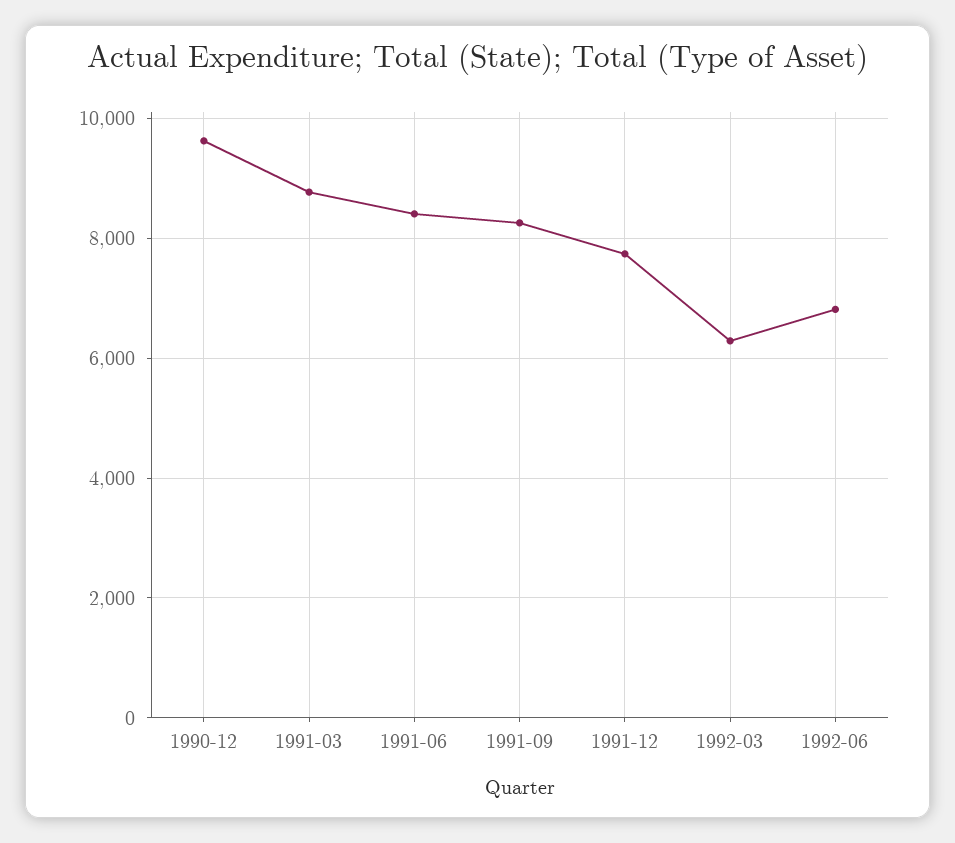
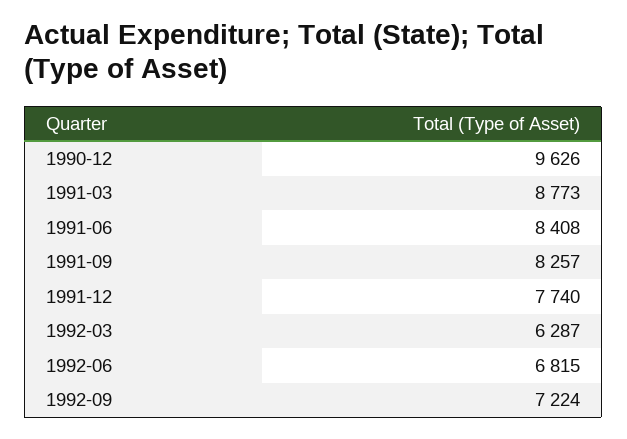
1992-09: none -> 7224

